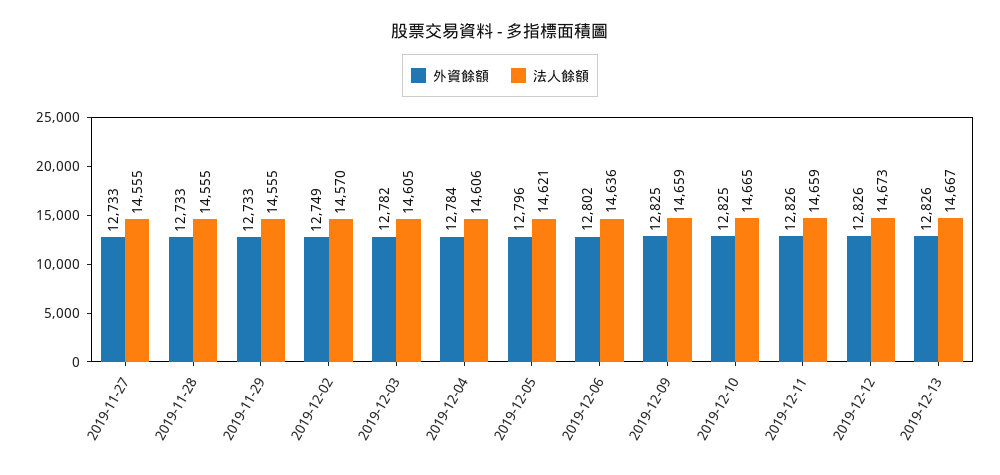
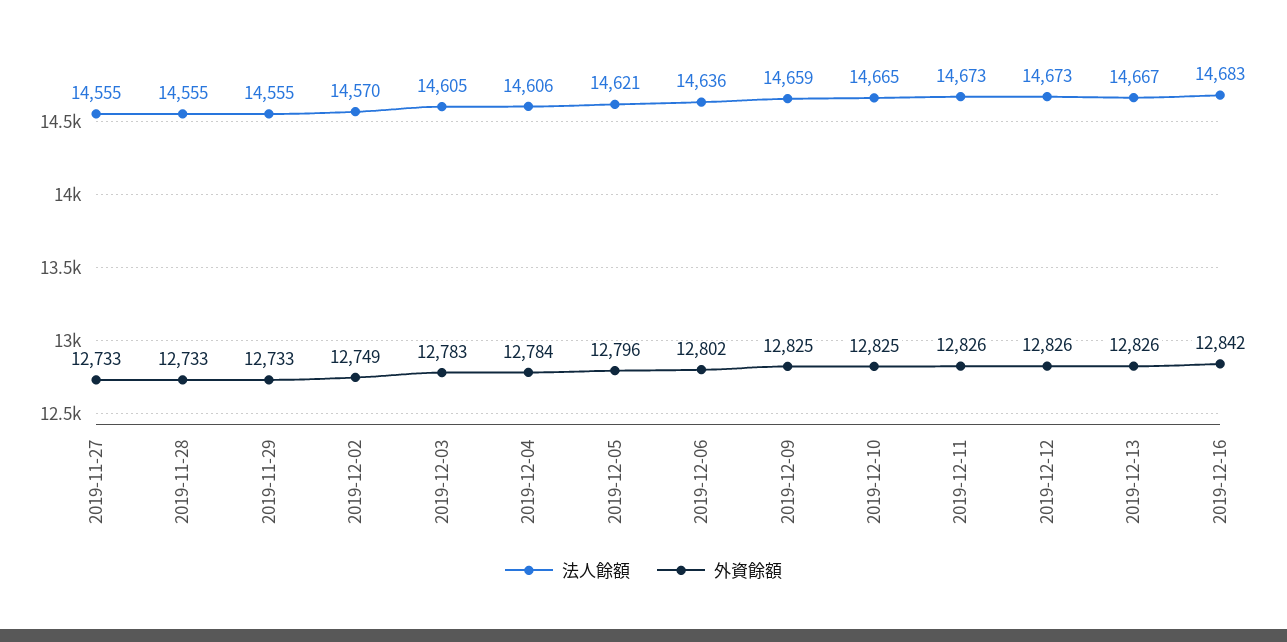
外資餘額, 2019-12-03: 12782 -> 12783
法人餘額, 2019-12-11: 14659 -> 14673
法人餘額, 2019-12-16: none -> 14683
外資餘額, 2019-12-16: none -> 12842

